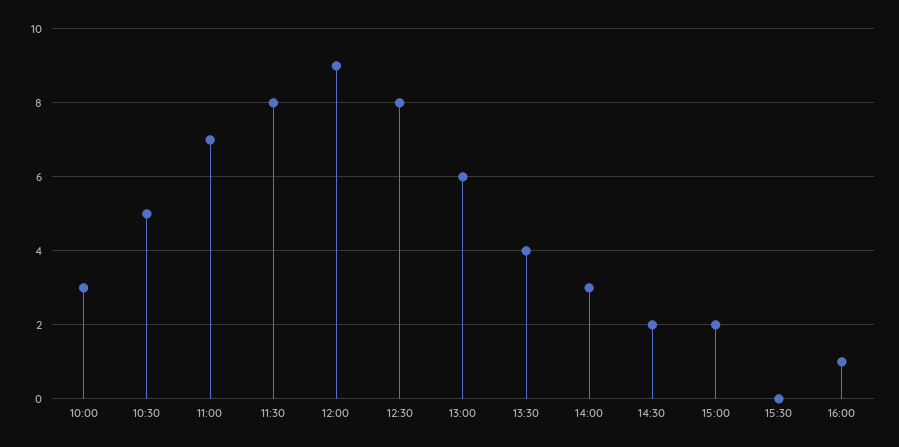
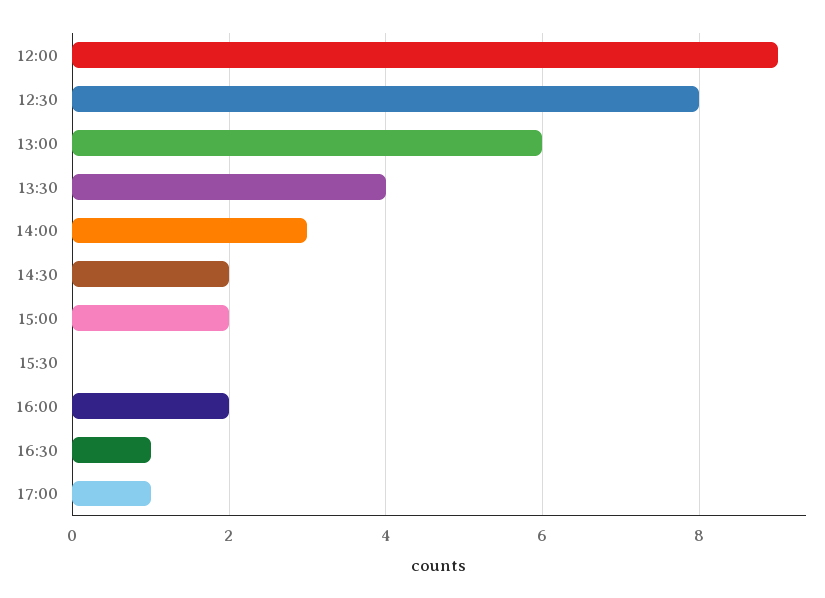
10:00: 3 -> none
10:30: 5 -> none
11:00: 7 -> none
11:30: 8 -> none
16:00: 1 -> 2
16:30: none -> 1
17:00: none -> 1

